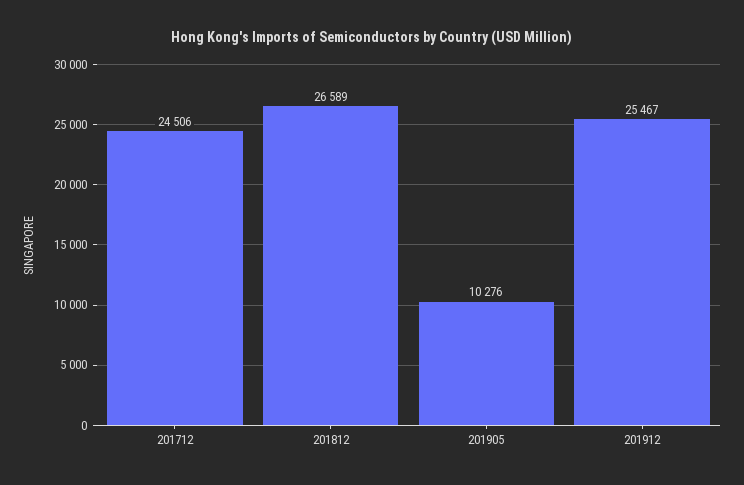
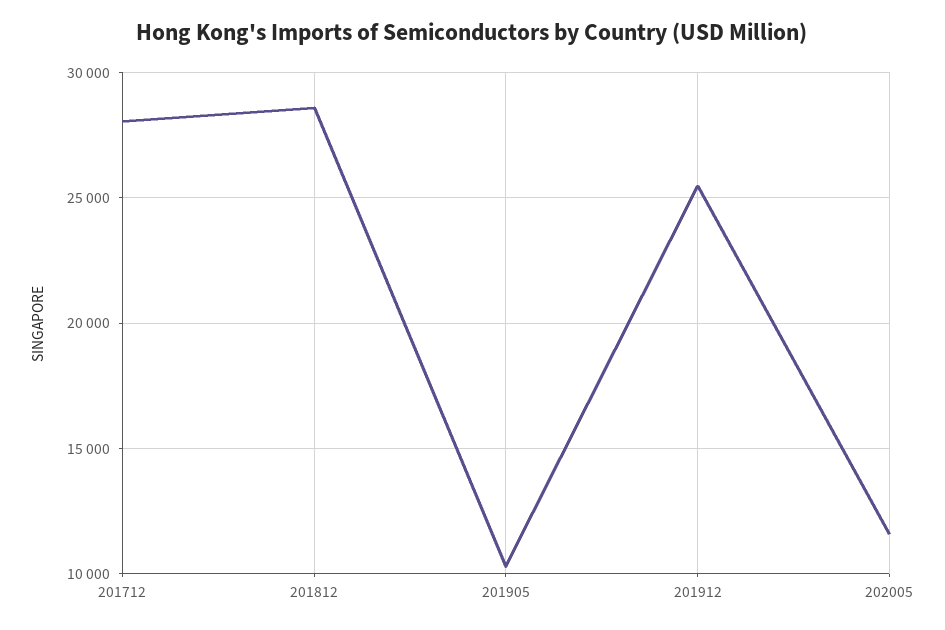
201712: 24506 -> 28000
201812: 26589 -> 28500
202005: none -> 11500

